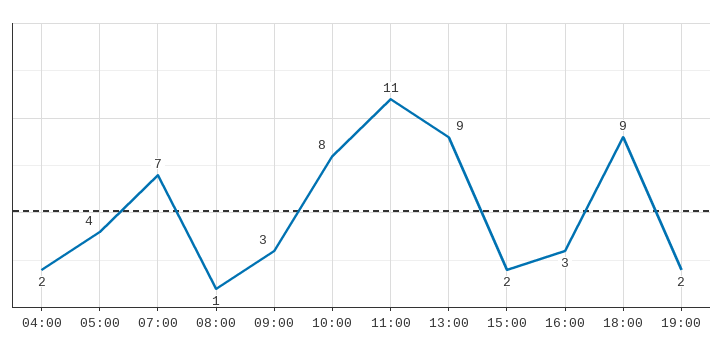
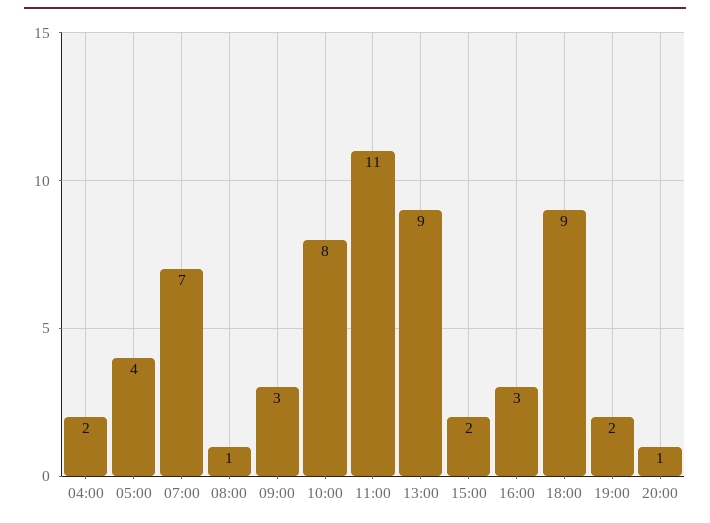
20:00: none -> 1

